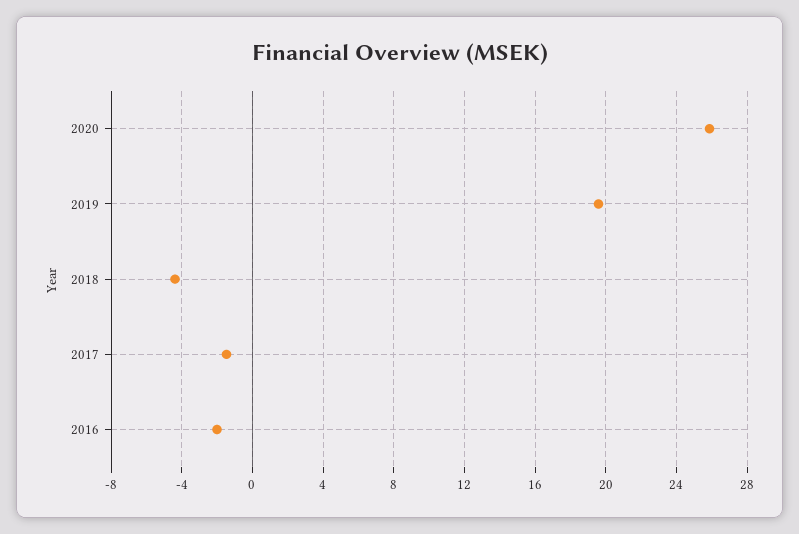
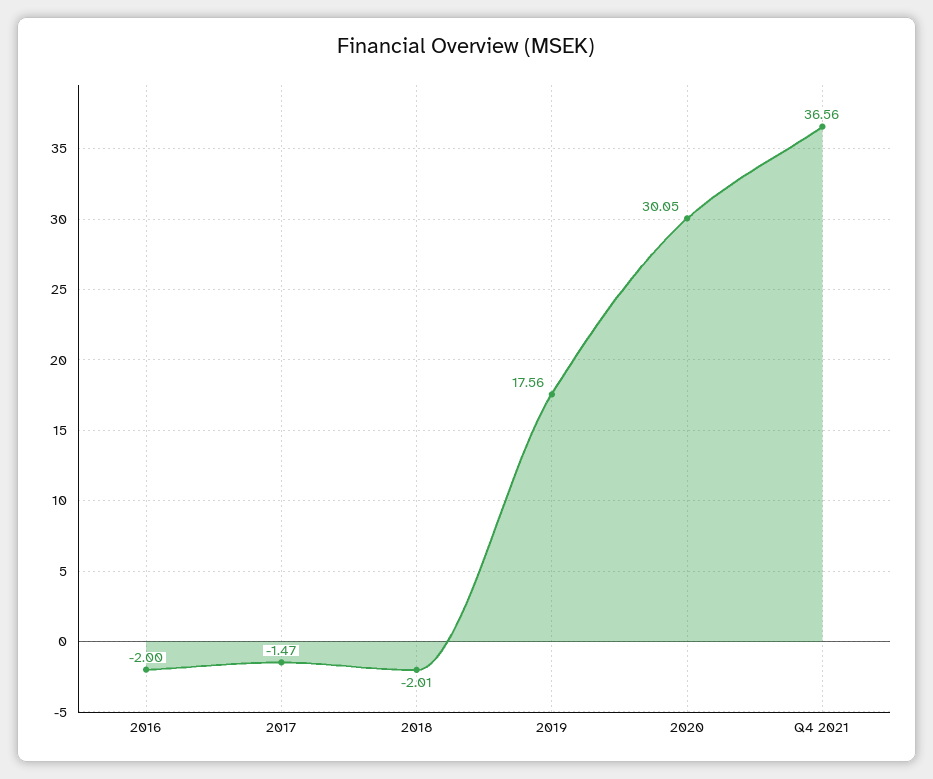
2020: 26 -> 30.05
2019: 19.5 -> 17.56
2018: -4.5 -> -2.01
Q4 2021: none -> 36.56

